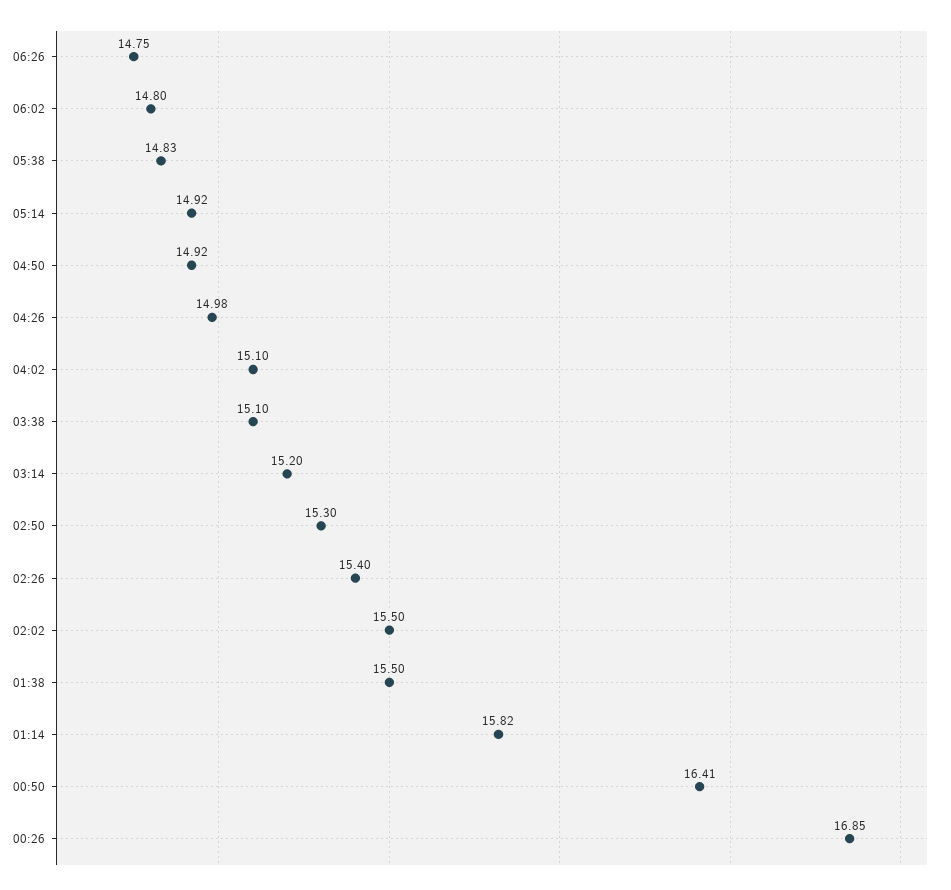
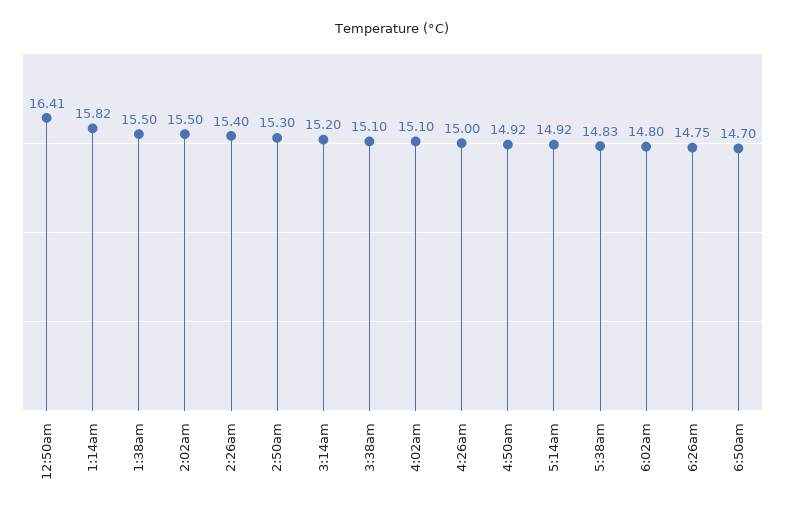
04:26: 14.98 -> 15
00:26: 16.85 -> none
6:50am: none -> 14.7

